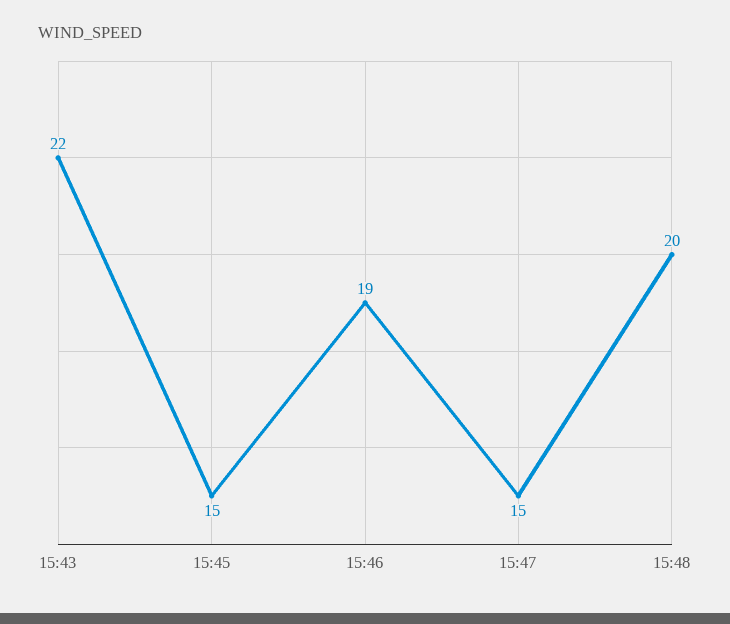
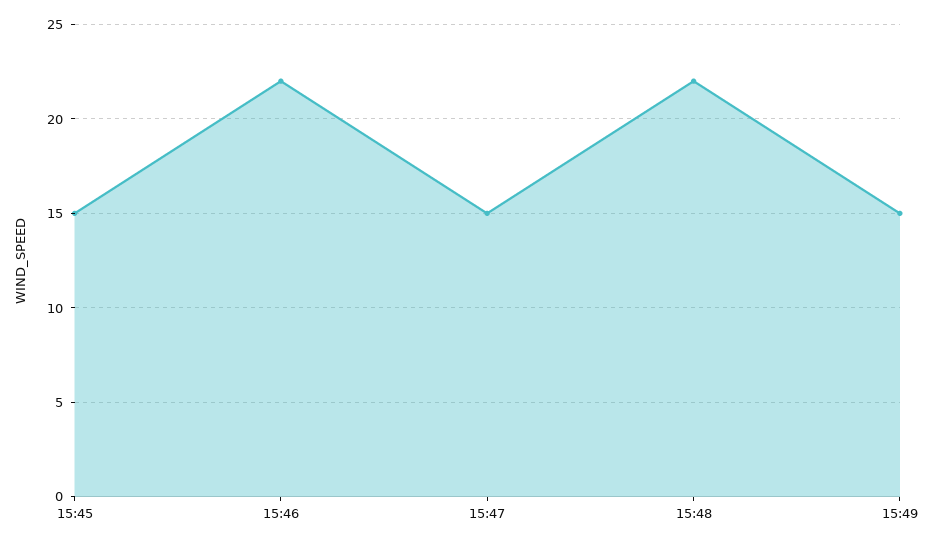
15:43: 22 -> none
15:46: 19 -> 22
15:48: 20 -> 22
15:49: none -> 15

